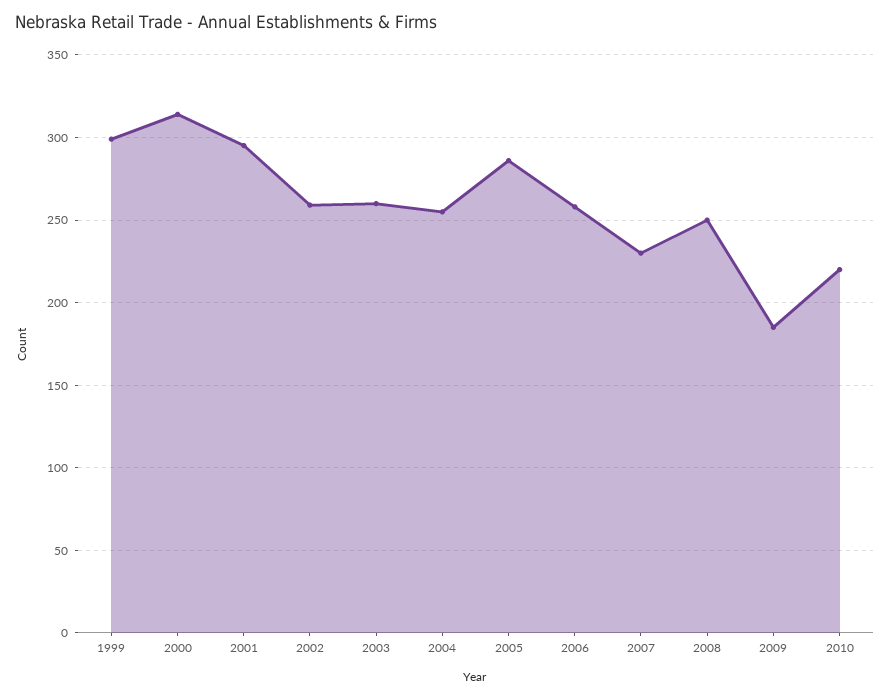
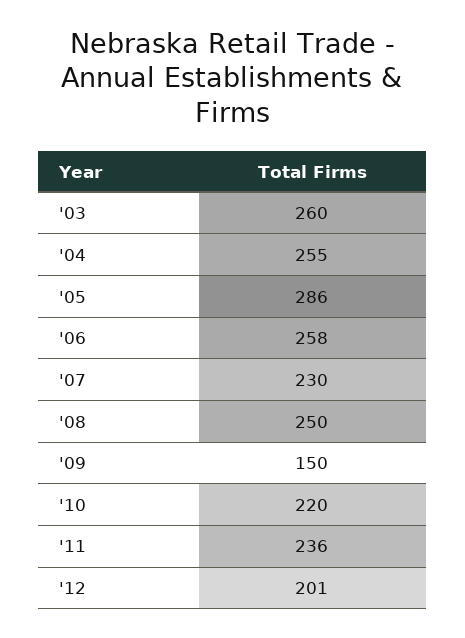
1999: 300 -> none
2000: 315 -> none
2001: 295 -> none
2002: 260 -> none
2009: 185 -> 150
'11: none -> 236
'12: none -> 201

